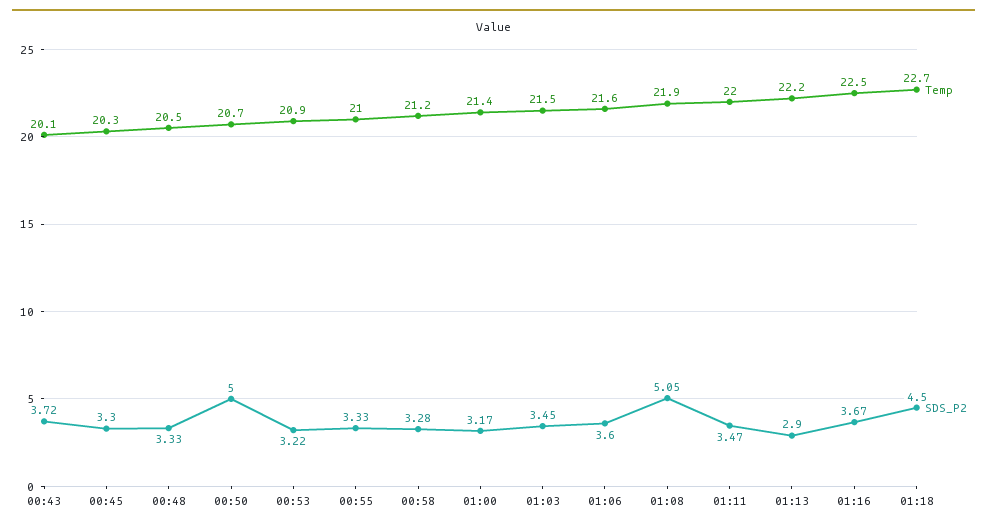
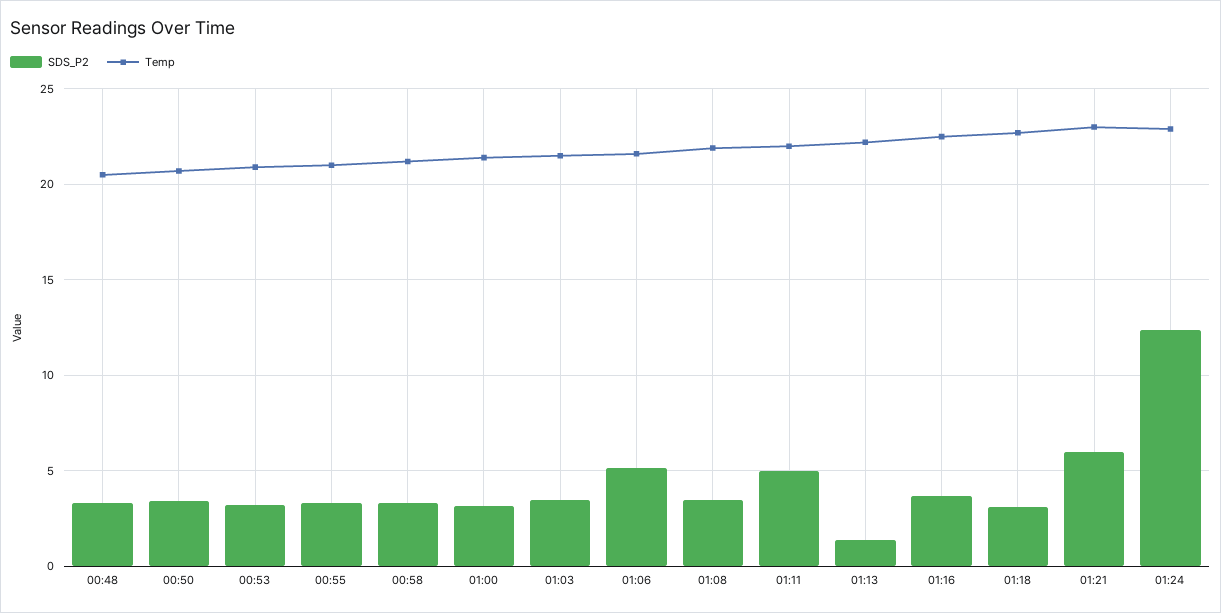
Temp, 00:43: 20.1 -> none
SDS_P2, 00:43: 3.72 -> none
Temp, 00:45: 20.3 -> none
SDS_P2, 00:45: 3.3 -> none
SDS_P2, 00:50: 5 -> 3.5
SDS_P2, 01:06: 3.6 -> 5
SDS_P2, 01:08: 5.05 -> 3.5
SDS_P2, 01:11: 3.47 -> 5
SDS_P2, 01:13: 2.9 -> 1.5
SDS_P2, 01:18: 4.5 -> 3
SDS_P2, 01:21: none -> 6
Temp, 01:21: none -> 23
SDS_P2, 01:24: none -> 12.5
Temp, 01:24: none -> 23

